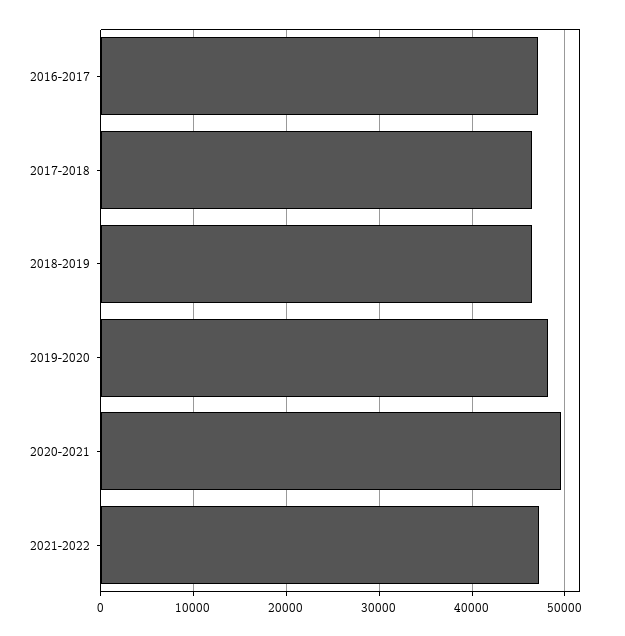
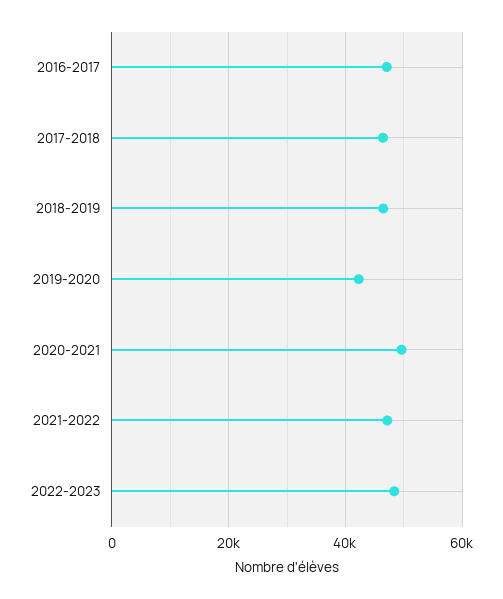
2019-2020: 48000 -> 42000
2022-2023: none -> 48000

